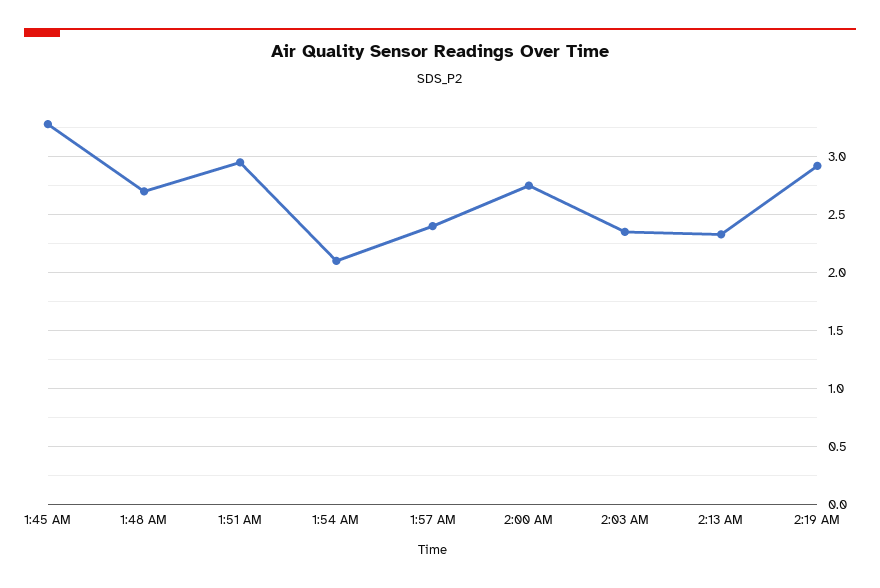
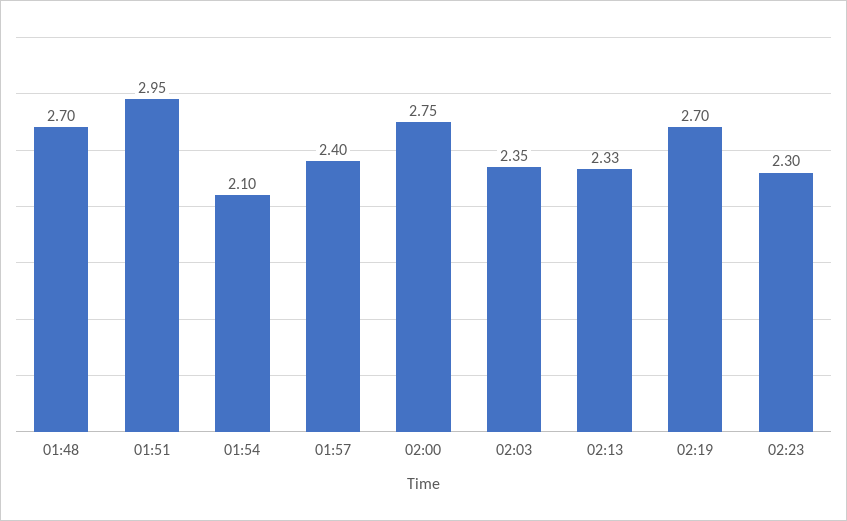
1:45 AM: 3.3 -> none
2:19 AM: 2.9 -> 2.7
02:23: none -> 2.3

